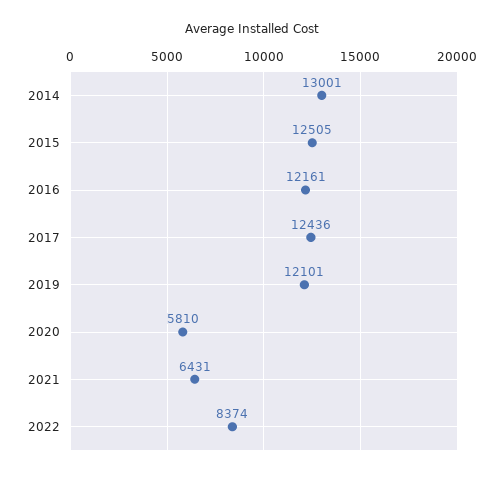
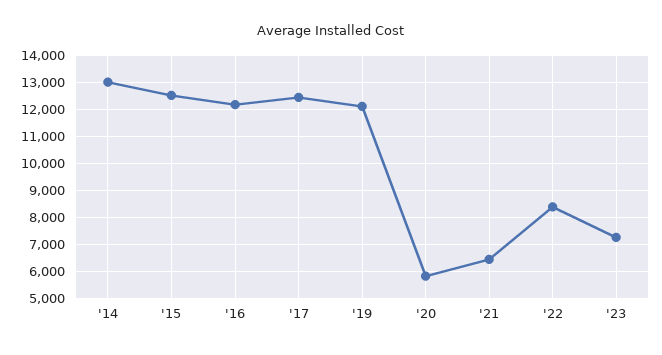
'23: none -> 7250

